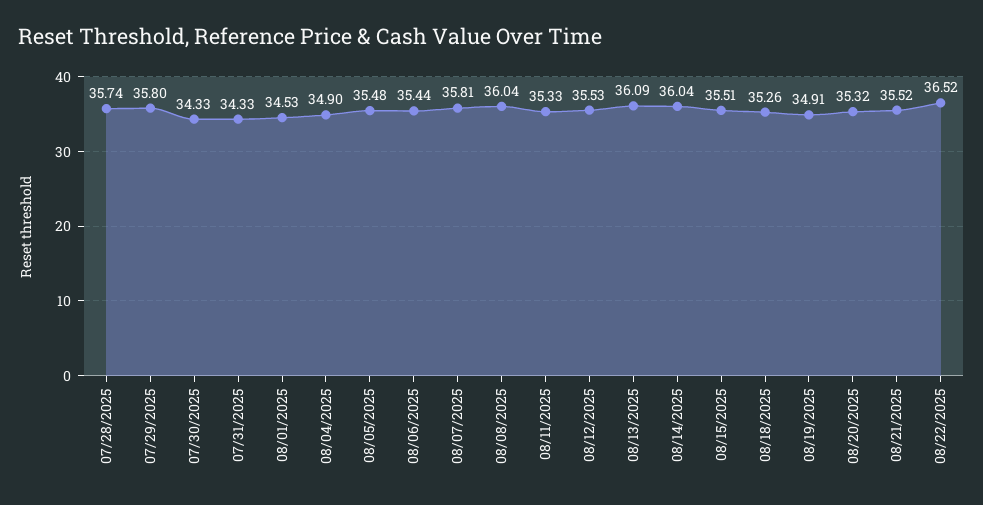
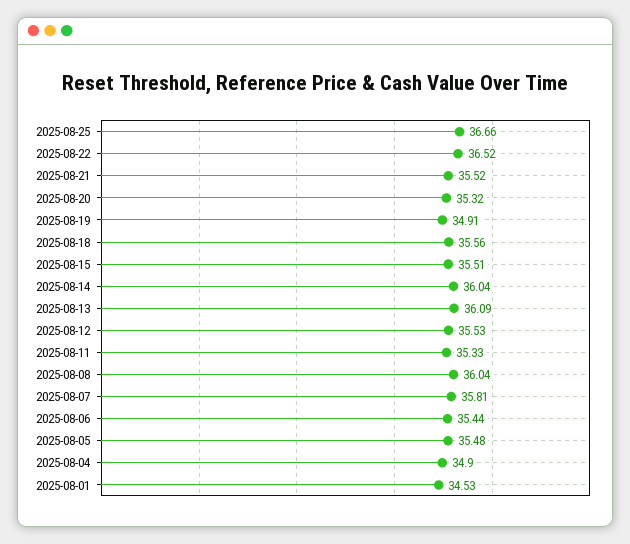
07/28/2025: 35.74 -> none
07/29/2025: 35.8 -> none
07/30/2025: 34.33 -> none
07/31/2025: 34.33 -> none
08/18/2025: 35.26 -> 35.56
2025-08-25: none -> 36.66

